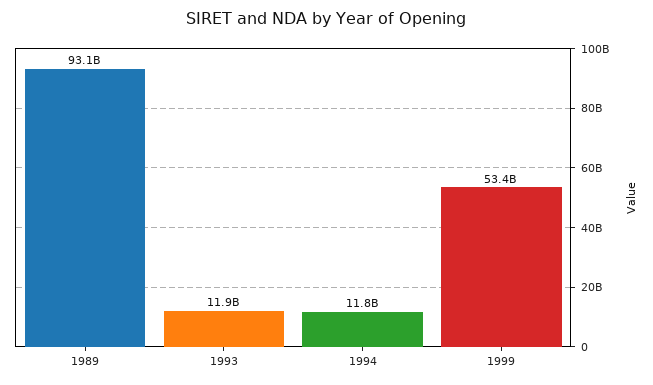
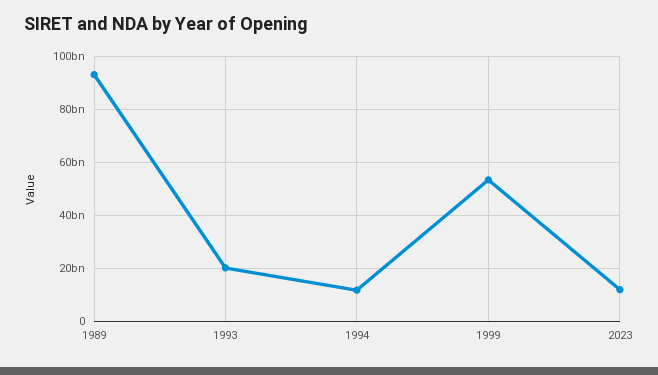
1993: 11900000000 -> 20000000000
2023: none -> 12500000000

